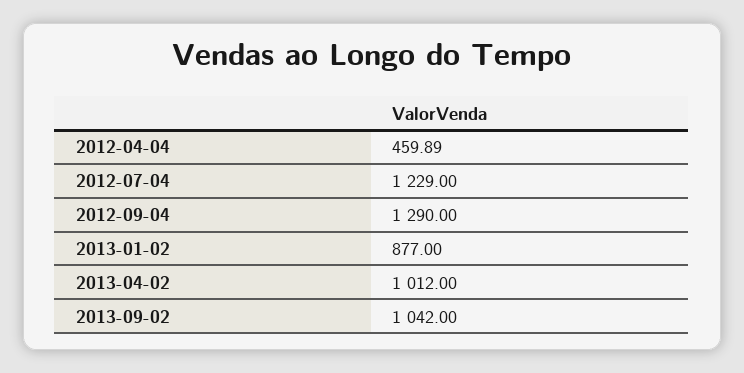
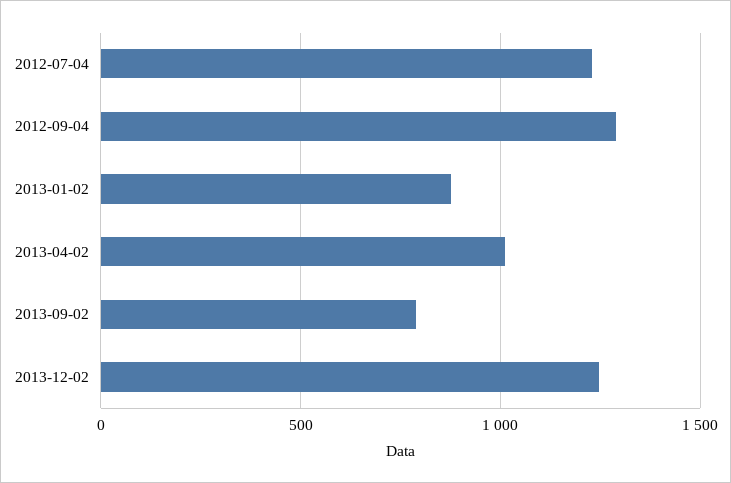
2012-04-04: 459.89 -> none
2013-09-02: 1042 -> 800
2013-12-02: none -> 1250

